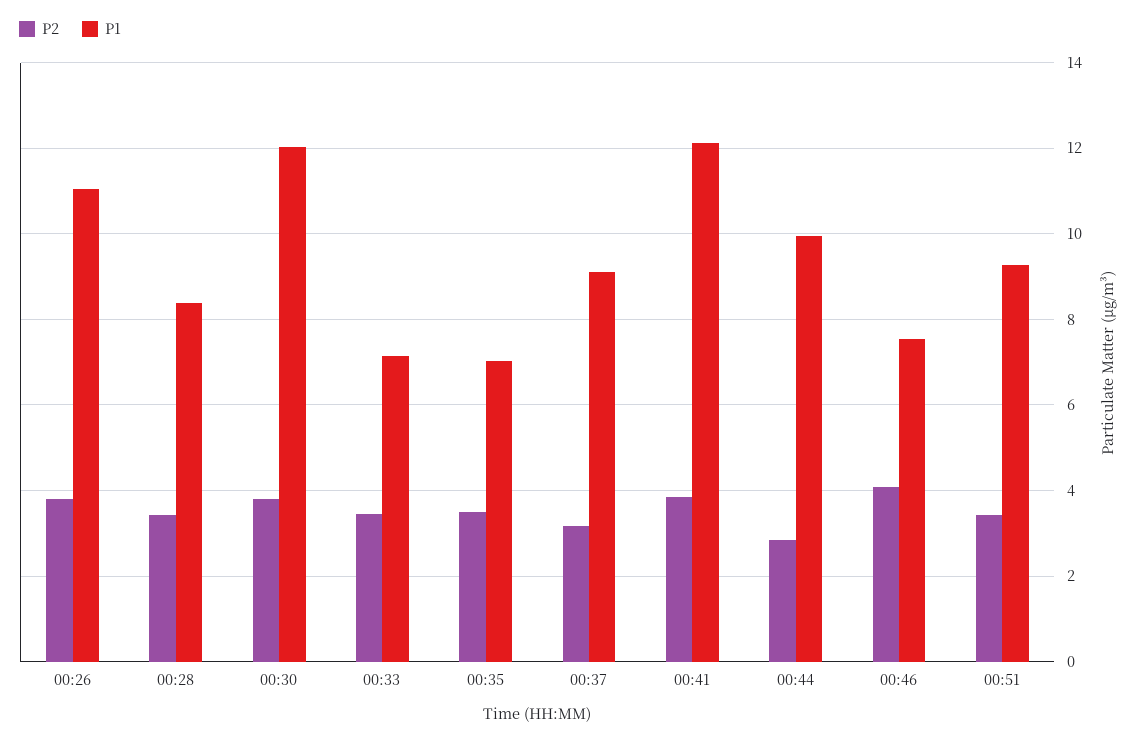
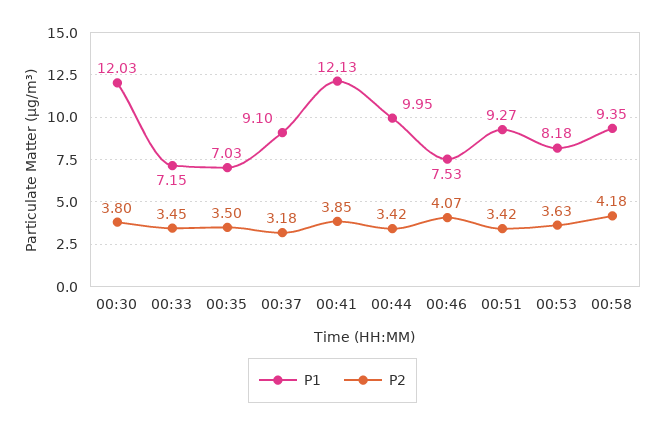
P2, 00:26: 3.8 -> none
P1, 00:26: 11 -> none
P2, 00:28: 3.4 -> none
P1, 00:28: 8.4 -> none
P2, 00:44: 2.8 -> 3.42
P1, 00:53: none -> 8.18
P2, 00:53: none -> 3.63
P1, 00:58: none -> 9.35
P2, 00:58: none -> 4.18

